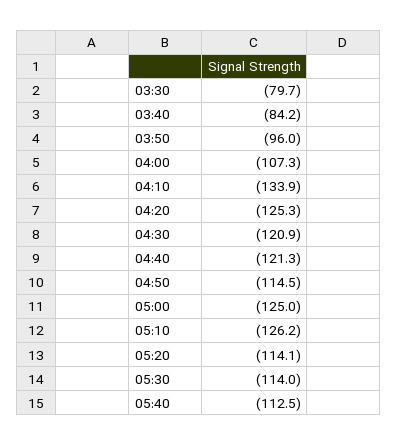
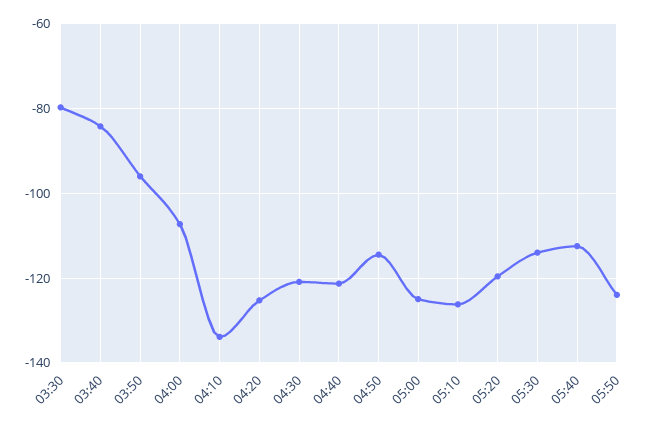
05:20: -114.1 -> -120
05:50: none -> -124

